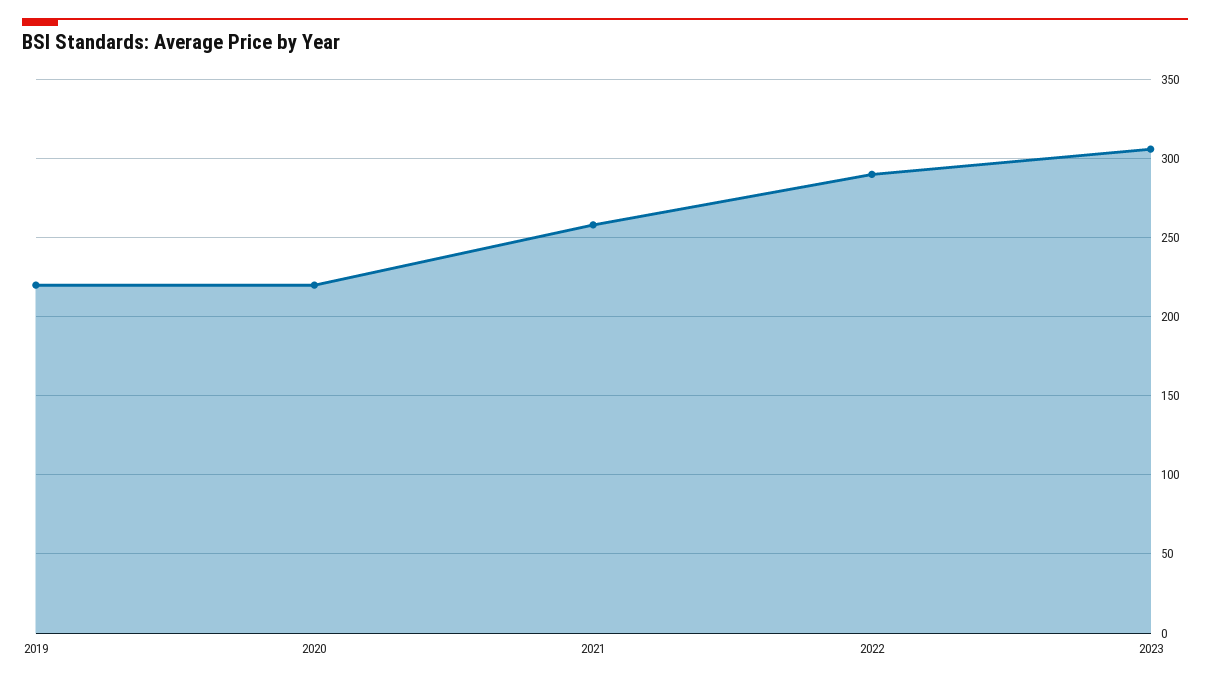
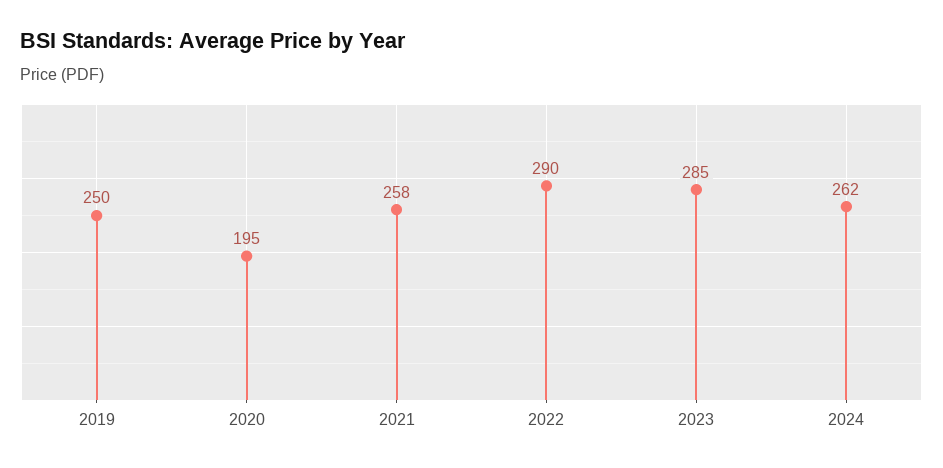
2019: 220 -> 250
2020: 220 -> 195
2023: 305 -> 285
2024: none -> 262

